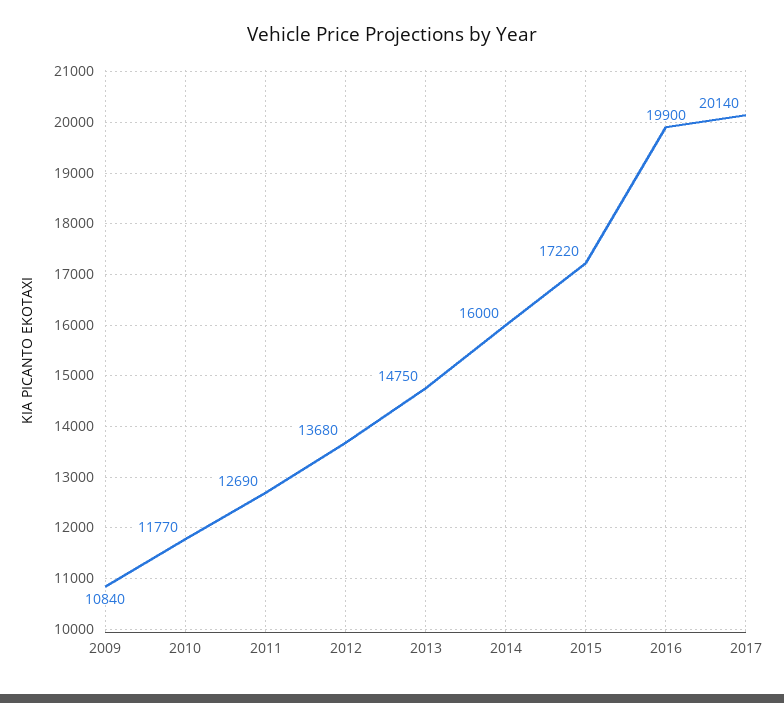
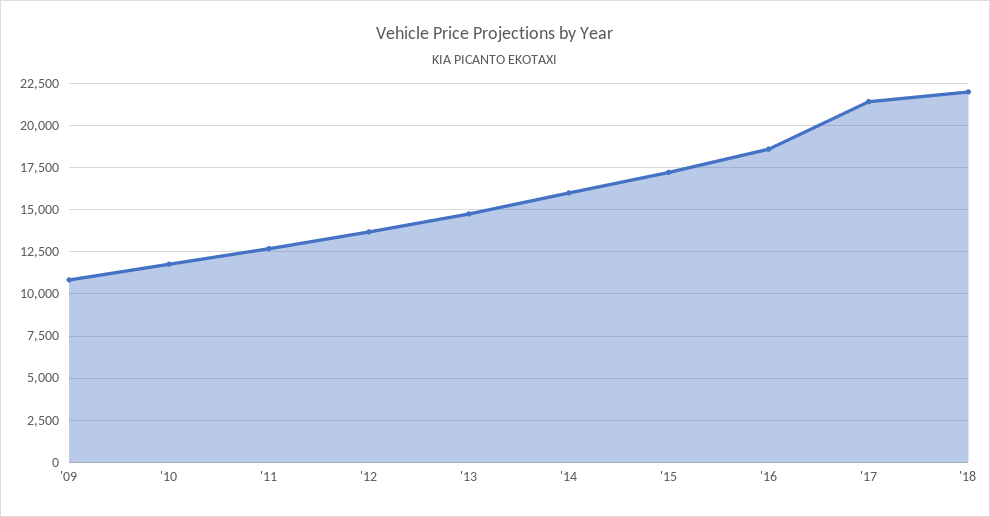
2016: 19900 -> 18500
2017: 20140 -> 21500
'18: none -> 22000

